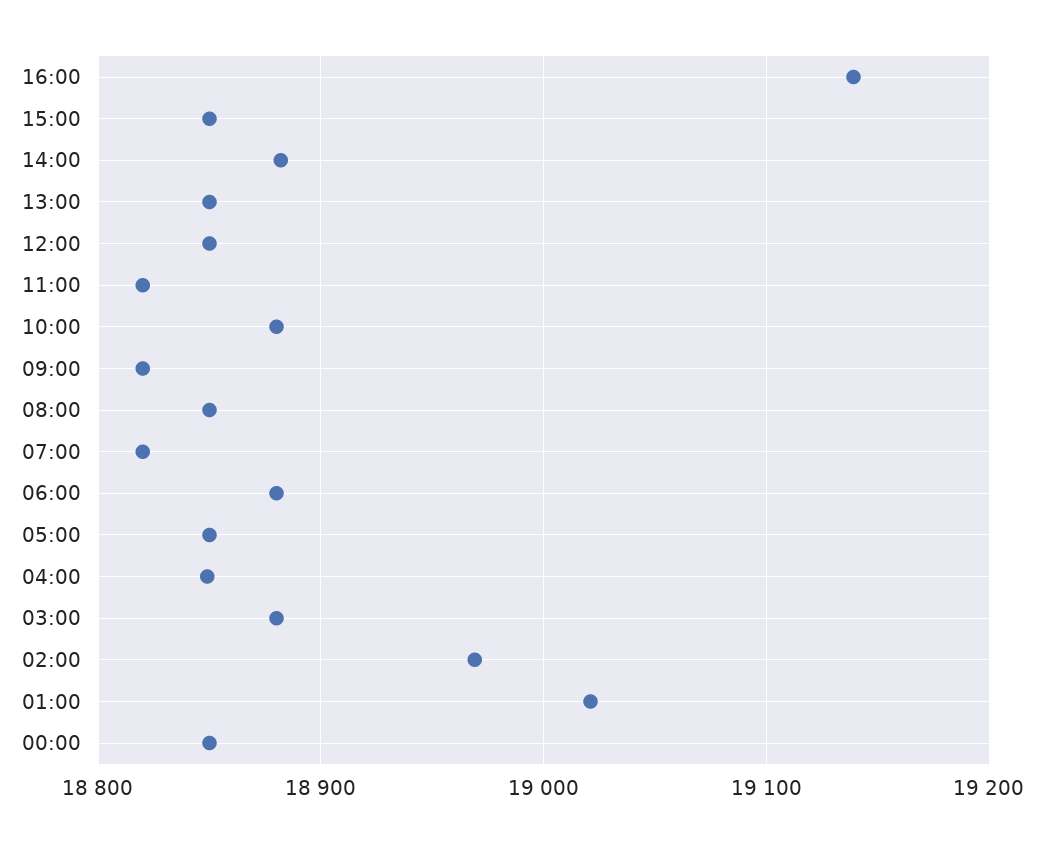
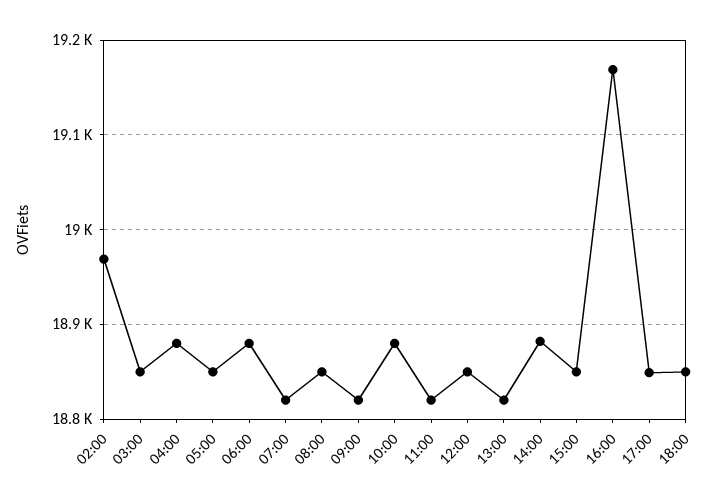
16:00: 19140 -> 19170
13:00: 18850 -> 18820
04:00: 18850 -> 18880
03:00: 18880 -> 18850
01:00: 19020 -> none
00:00: 18850 -> none
17:00: none -> 18850
18:00: none -> 18850

